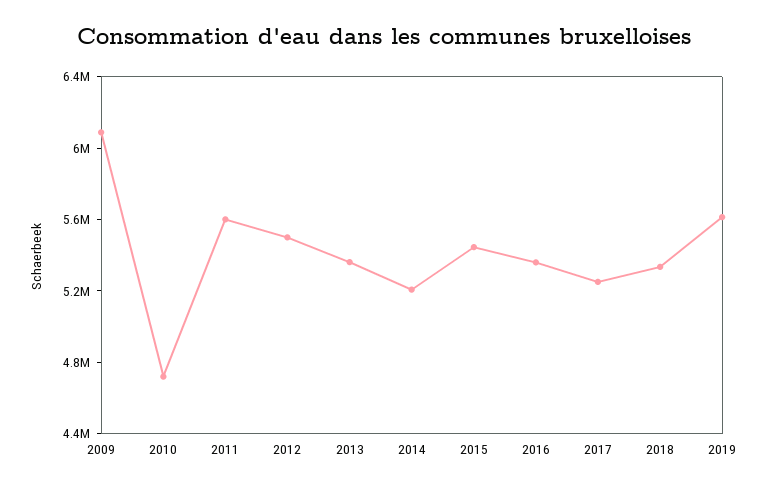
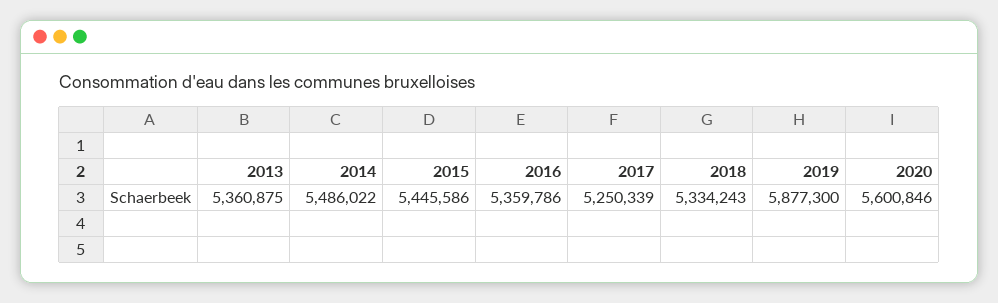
2009: 6100000 -> none
2010: 4700000 -> none
2011: 5600000 -> none
2012: 5500000 -> none
2014: 5200000 -> 5486022
2019: 5600000 -> 5877300
2020: none -> 5600846

